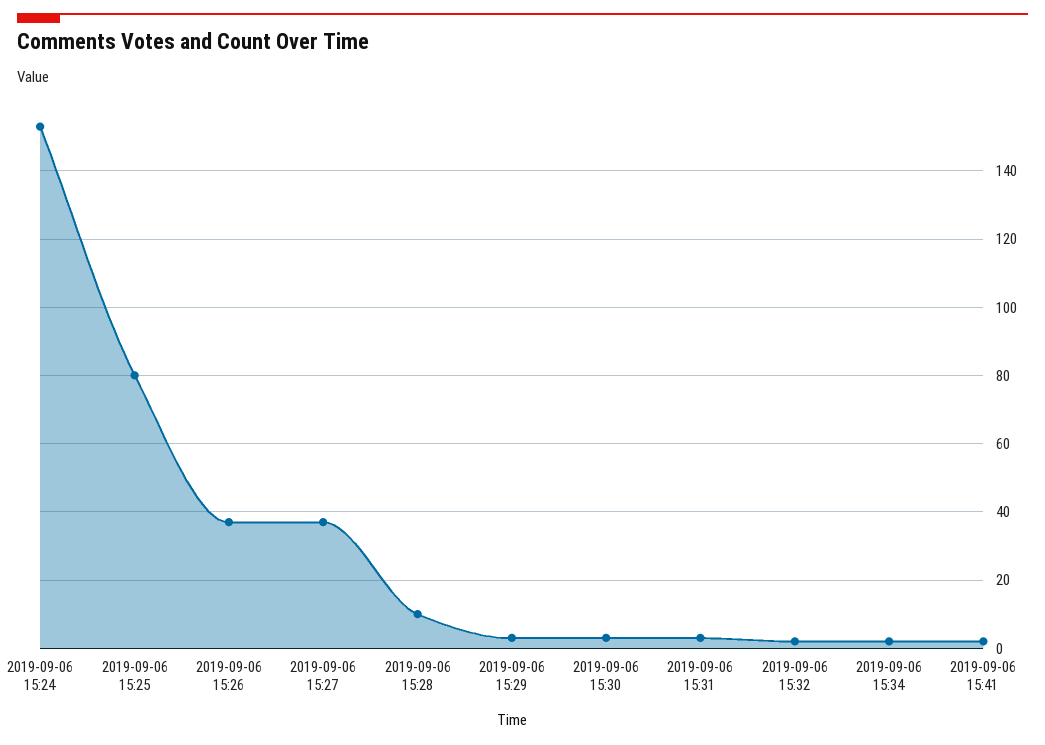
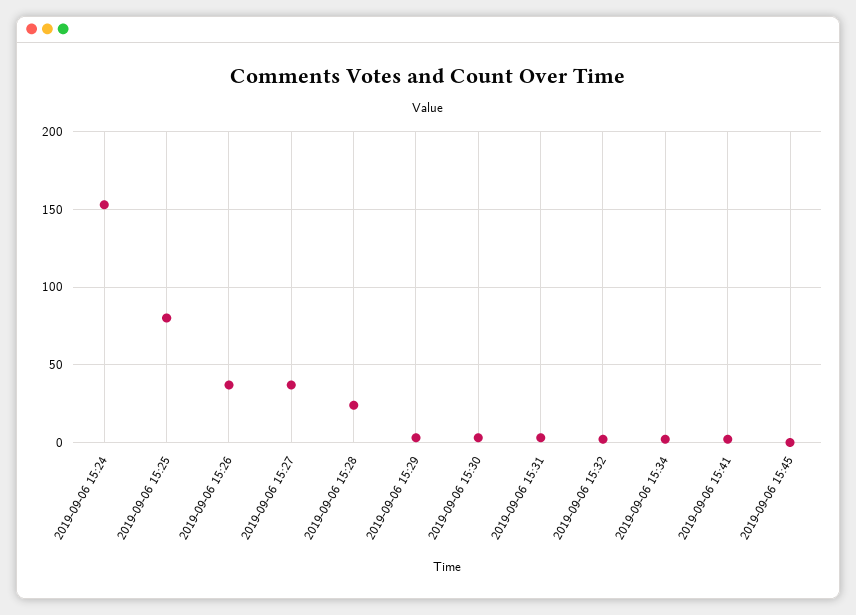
2019-09-06 15:28: 10 -> 25
2019-09-06 15:45: none -> 0

